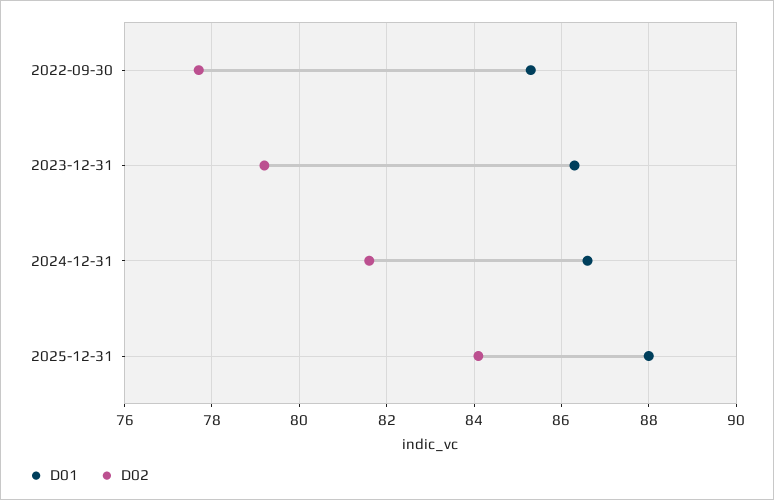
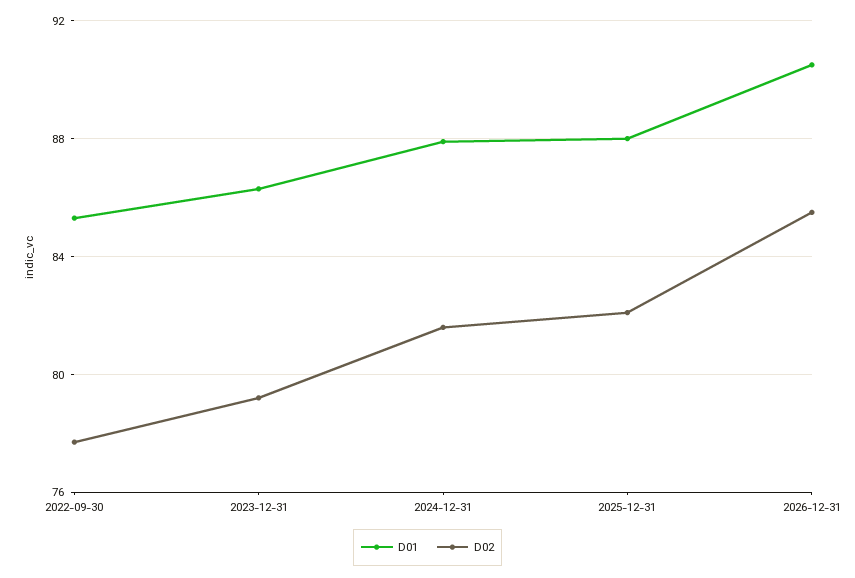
D01, 2024-12-31: 86.5 -> 88
D02, 2025-12-31: 84 -> 82
D01, 2026-12-31: none -> 90.5
D02, 2026-12-31: none -> 85.5

